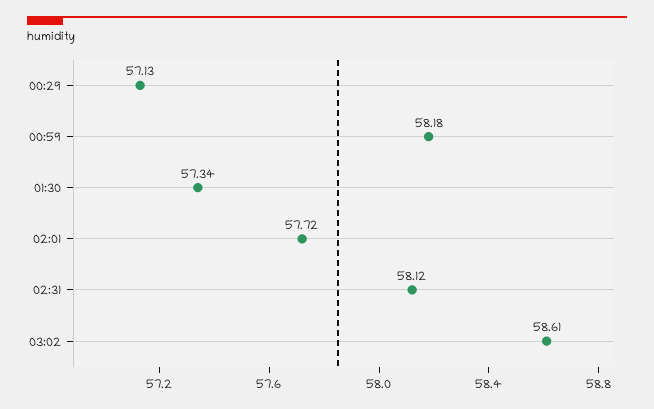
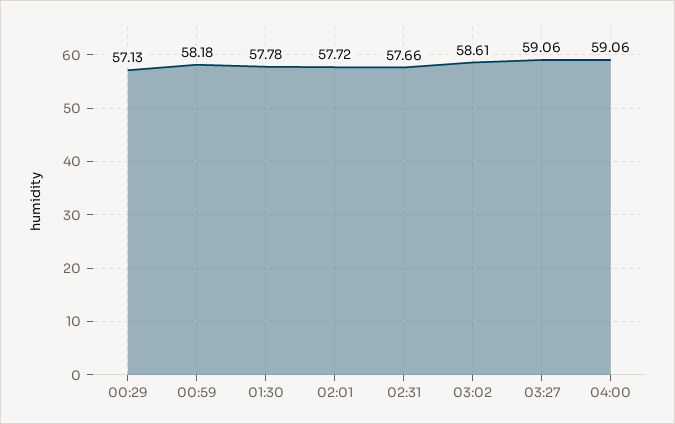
01:30: 57.34 -> 57.78
02:31: 58.12 -> 57.66
03:27: none -> 59.06
04:00: none -> 59.06

